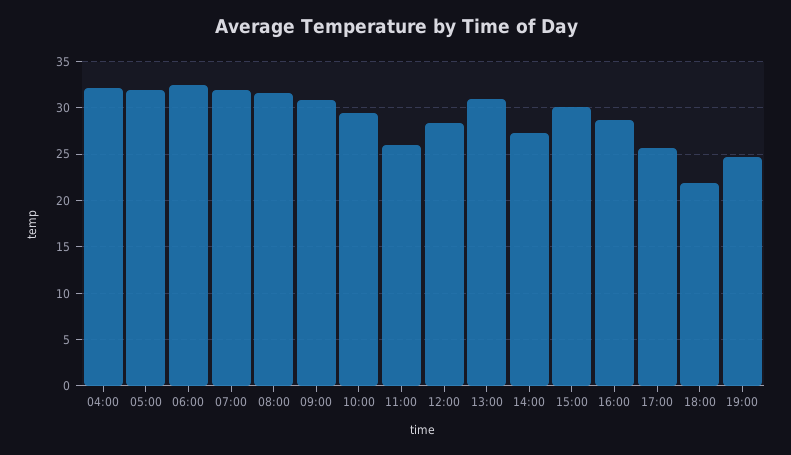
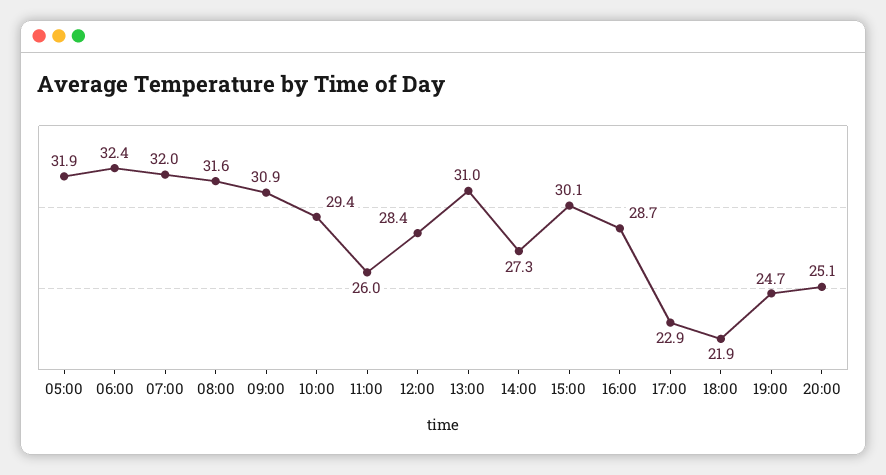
04:00: 32 -> none
17:00: 26 -> 22.9
20:00: none -> 25.1

